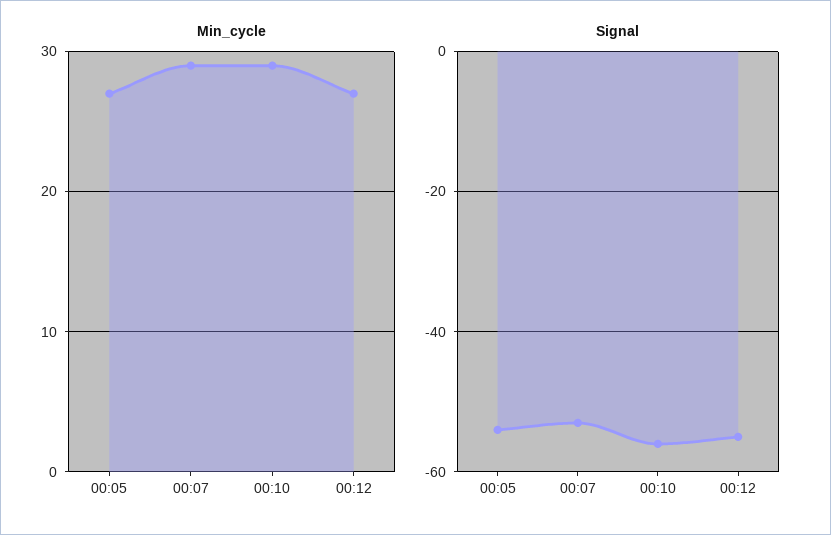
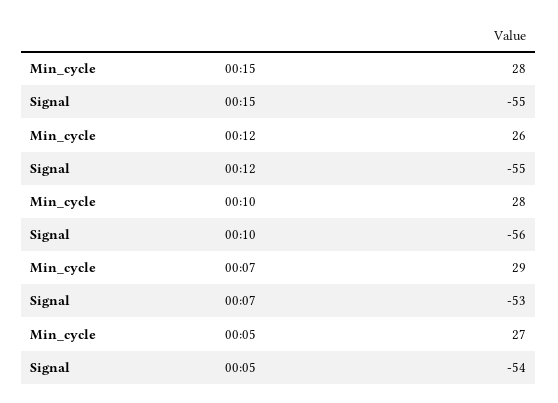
Min_cycle, 00:10: 29 -> 28
Min_cycle, 00:12: 27 -> 26
Min_cycle, 00:15: none -> 28
Signal, 00:15: none -> -55

